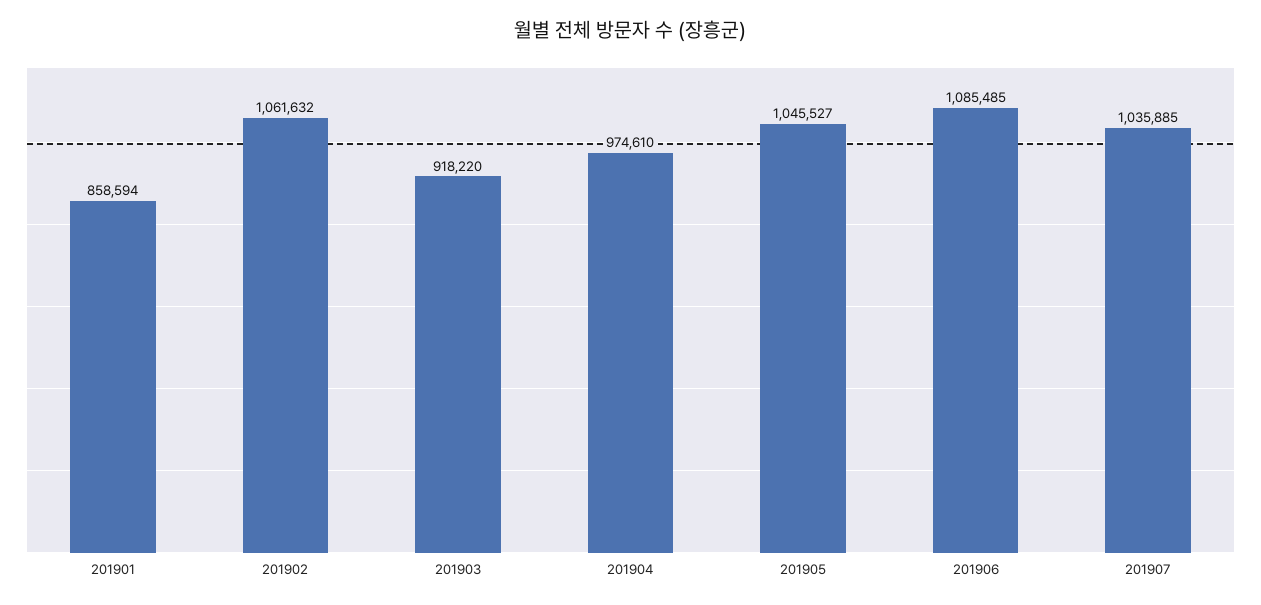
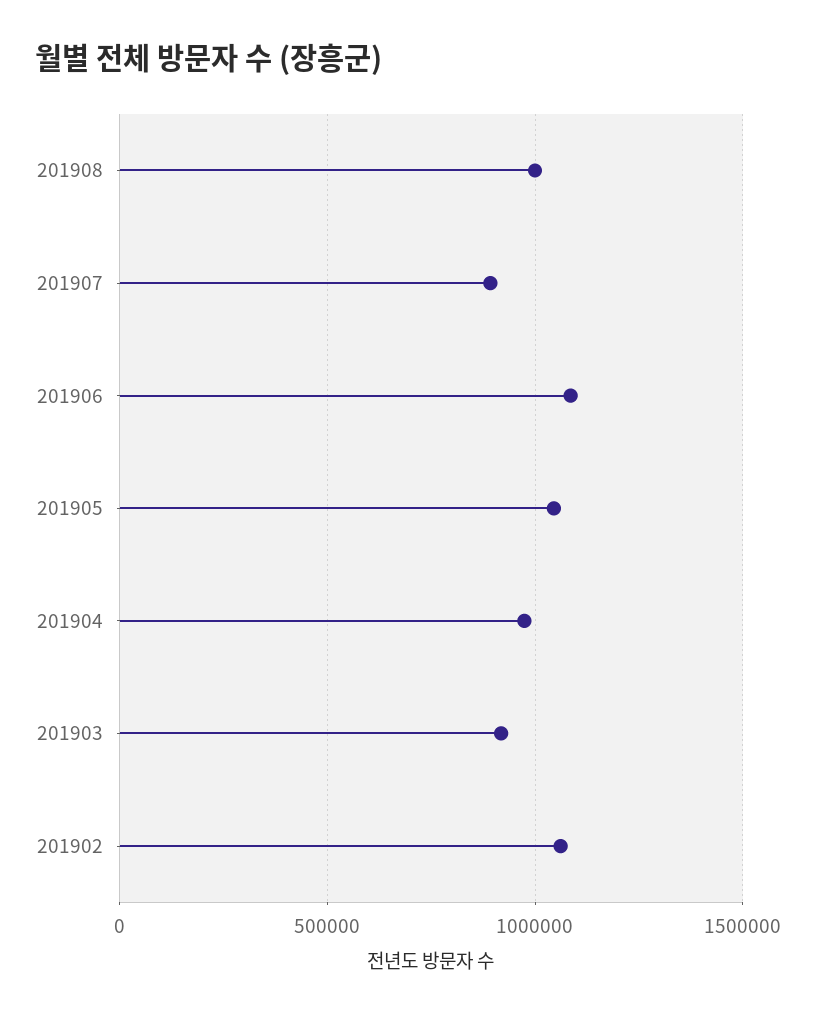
201901: 858594 -> none
201907: 1035885 -> 900000
201908: none -> 1000000

